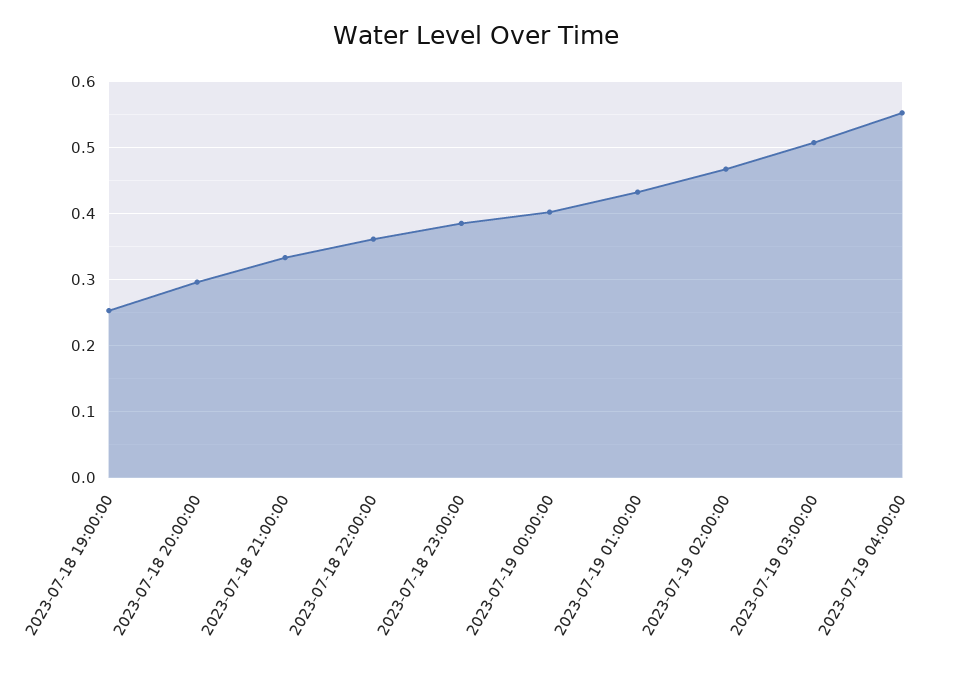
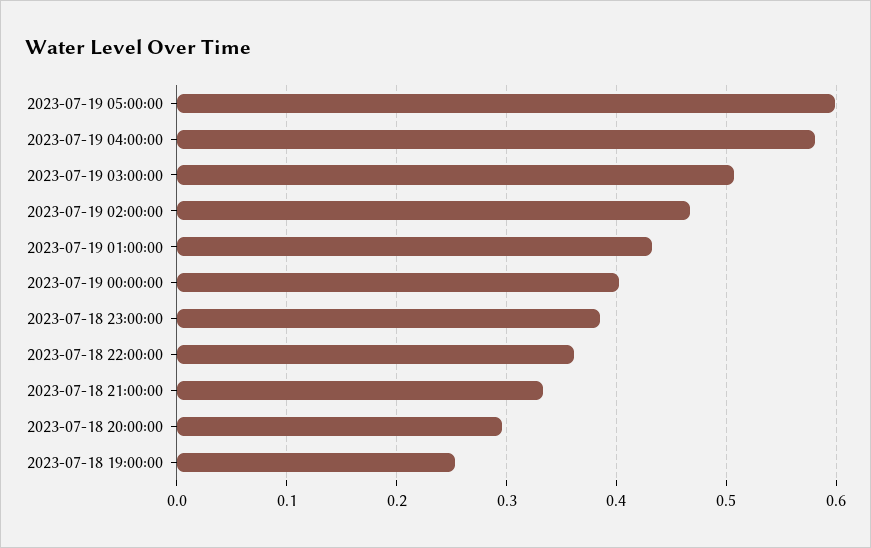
2023-07-19 04:00:00: 0.55 -> 0.58
2023-07-19 05:00:00: none -> 0.6

